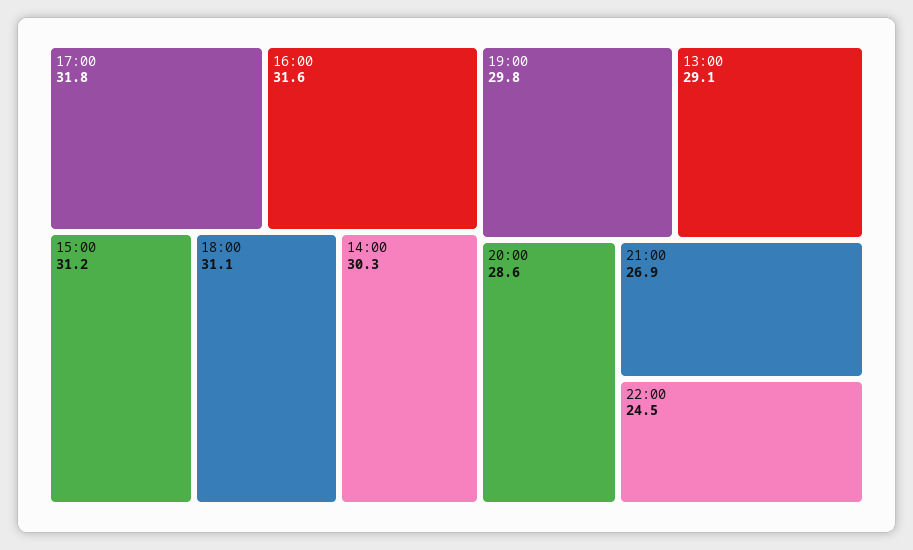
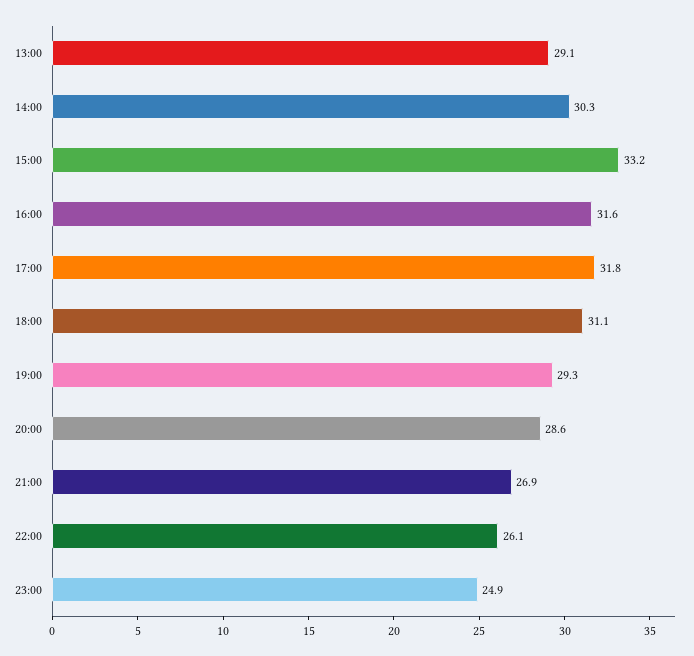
15:00: 31.2 -> 33.2
19:00: 29.8 -> 29.3
22:00: 24.5 -> 26.1
23:00: none -> 24.9

